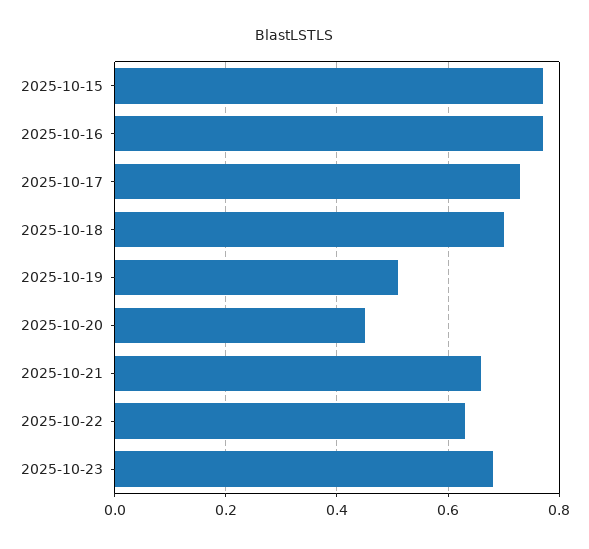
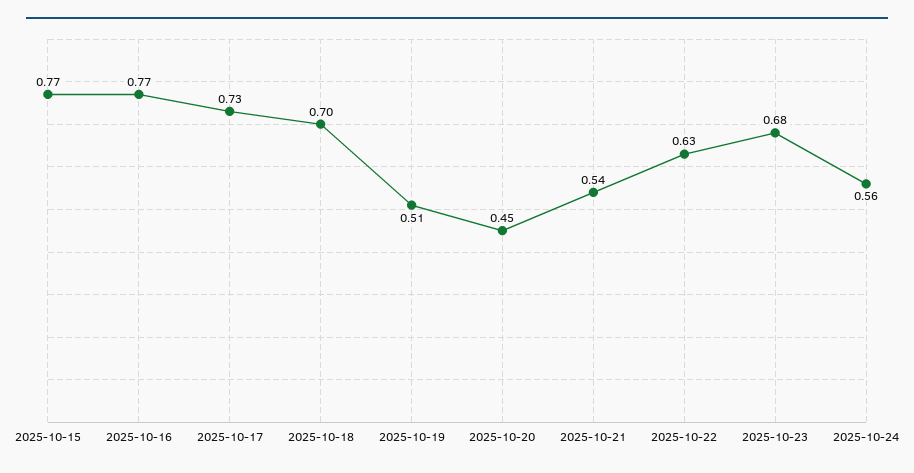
2025-10-21: 0.65 -> 0.54
2025-10-24: none -> 0.56

